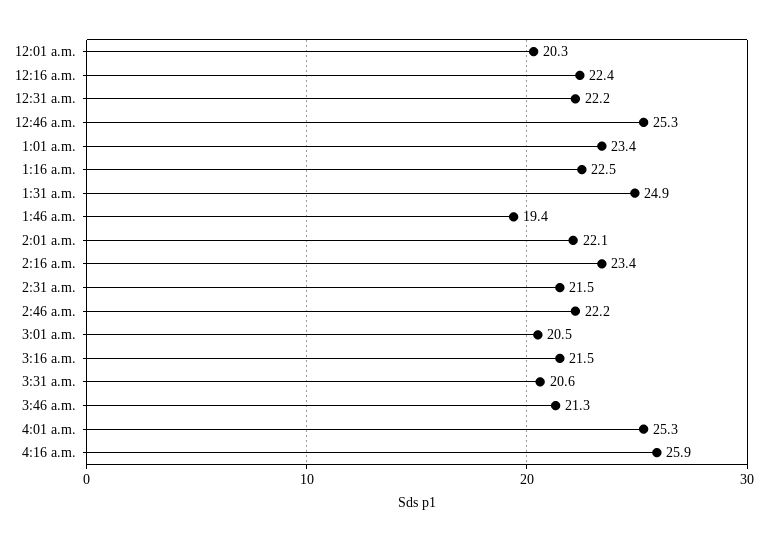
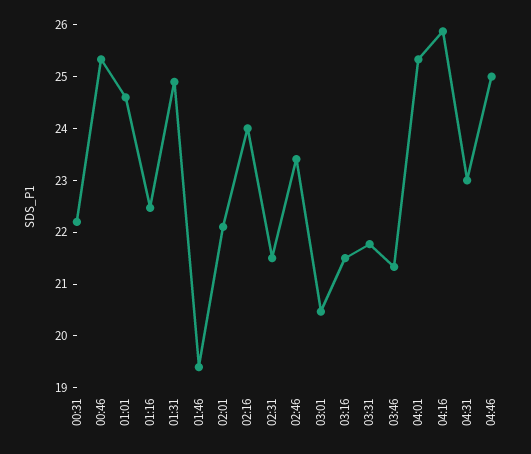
12:01 a.m.: 20.3 -> none
12:16 a.m.: 22.4 -> none
1:01 a.m.: 23.4 -> 24.6
2:16 a.m.: 23.4 -> 24
2:46 a.m.: 22.2 -> 23.4
3:31 a.m.: 20.6 -> 21.8
04:31: none -> 23
04:46: none -> 25

